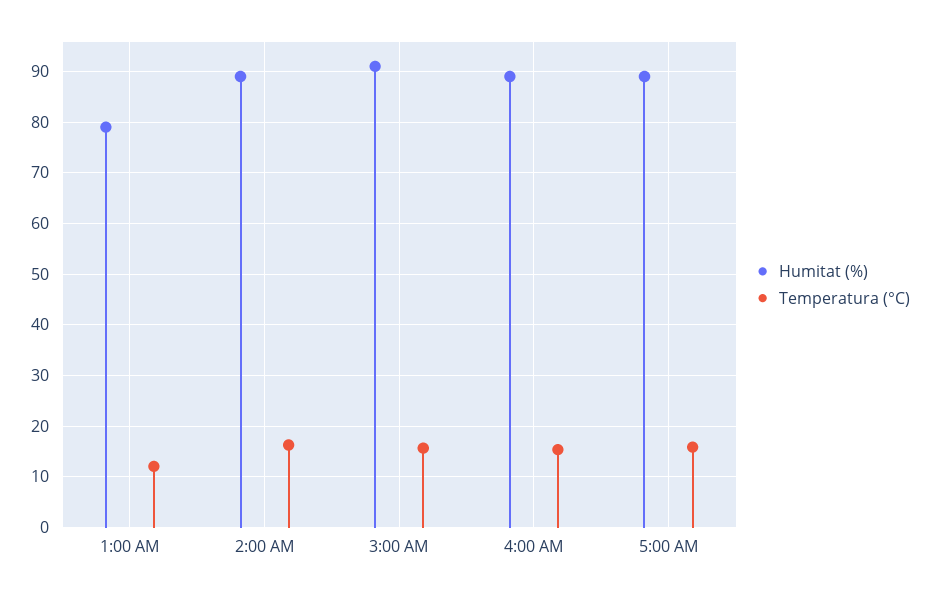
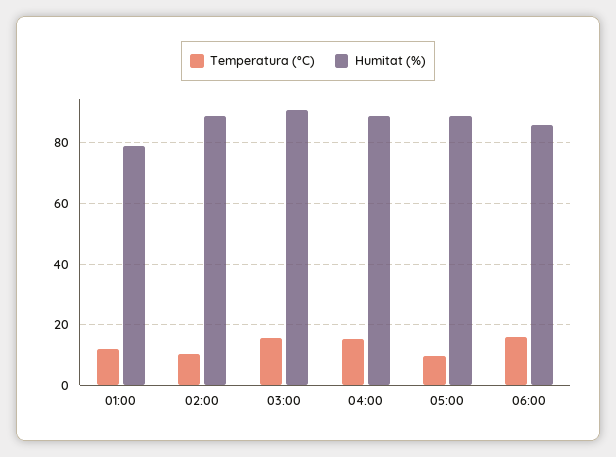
Temperatura (°C), 2:00 AM: 16 -> 10
Temperatura (°C), 5:00 AM: 16 -> 10
Temperatura (°C), 06:00: none -> 16
Humitat (%), 06:00: none -> 86

